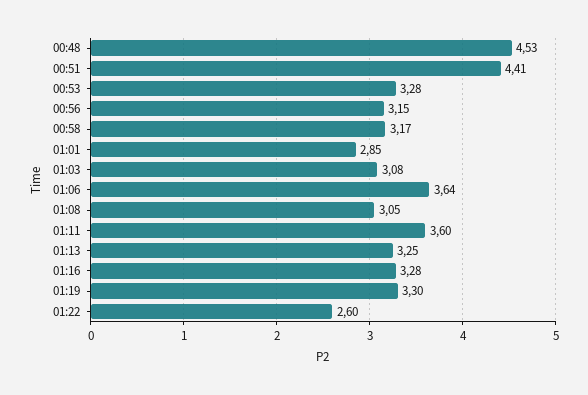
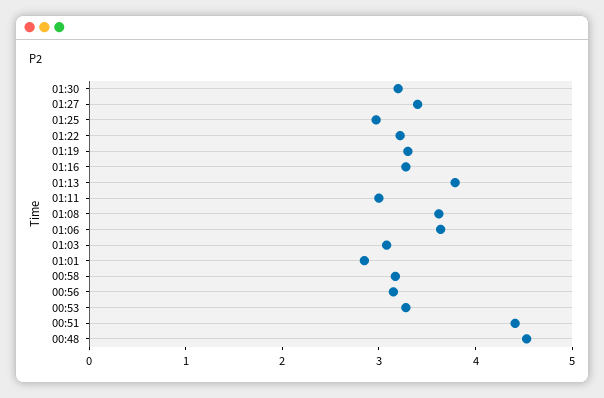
01:08: 3.05 -> 3.6
01:11: 3.6 -> 3
01:13: 3.25 -> 3.8
01:22: 2.6 -> 3.2
01:30: none -> 3.2
01:27: none -> 3.4
01:25: none -> 3

